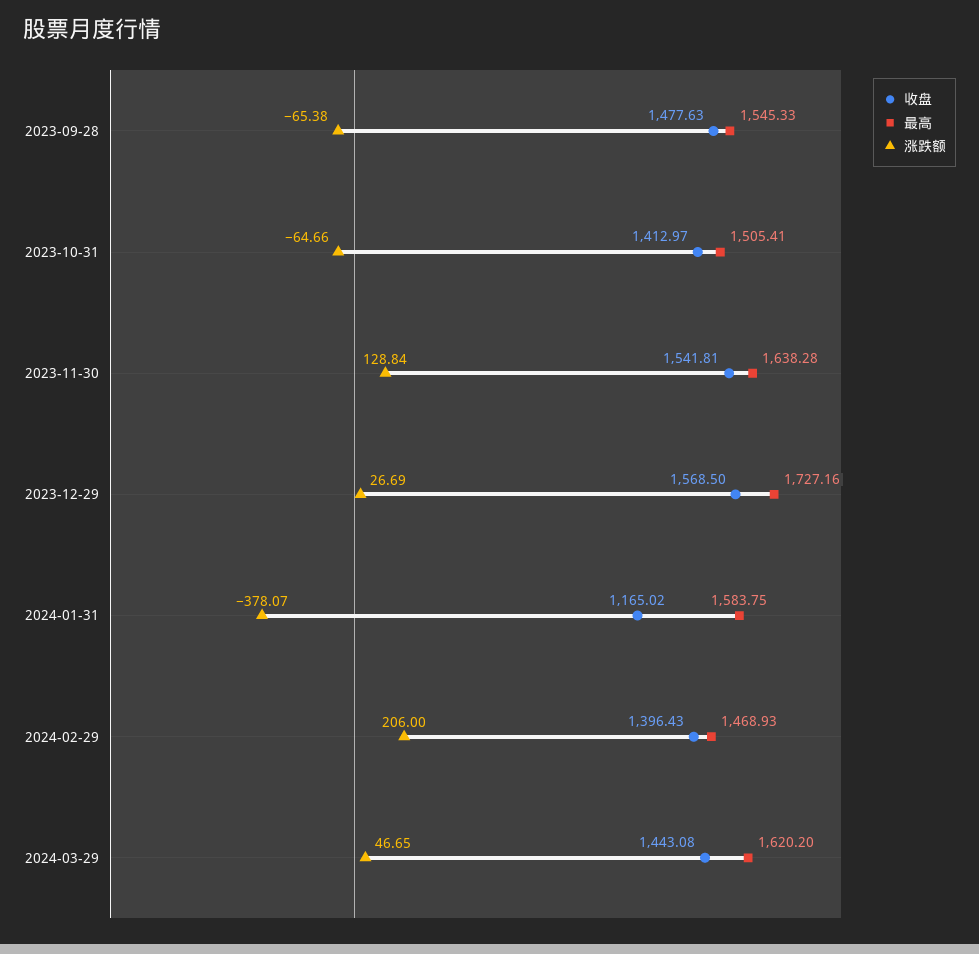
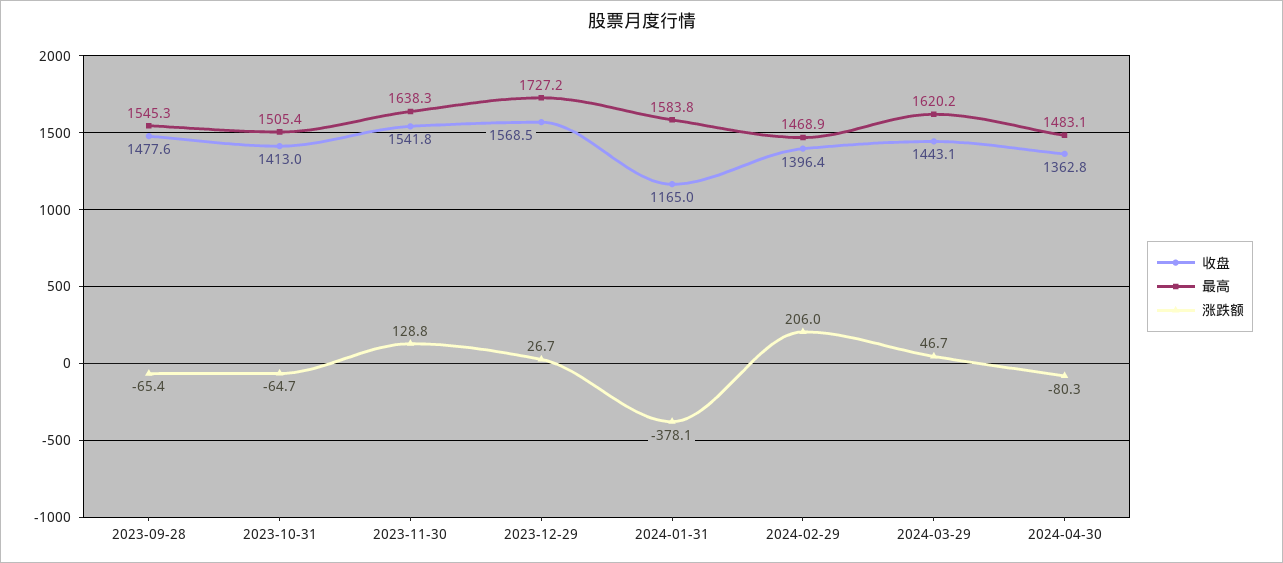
收盘, 2024-04-30: none -> 1362.8
最高, 2024-04-30: none -> 1483.1
涨跌额, 2024-04-30: none -> -80.3

